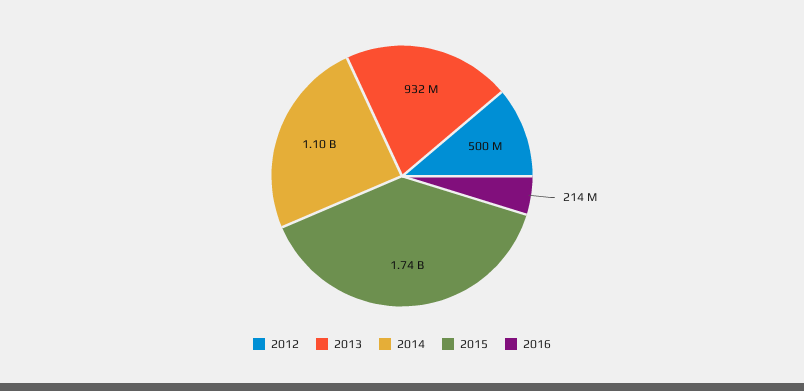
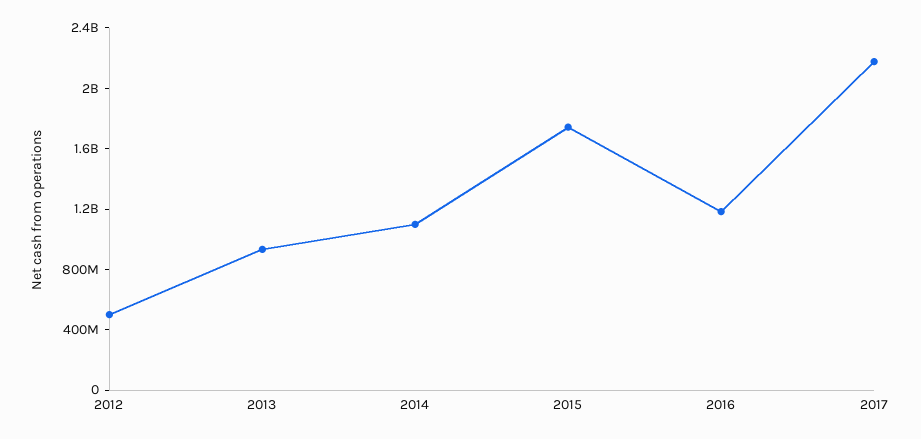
2016: 214000000 -> 1200000000
2017: none -> 2200000000

